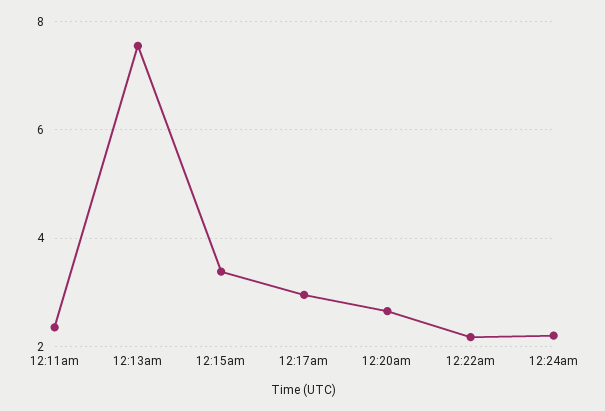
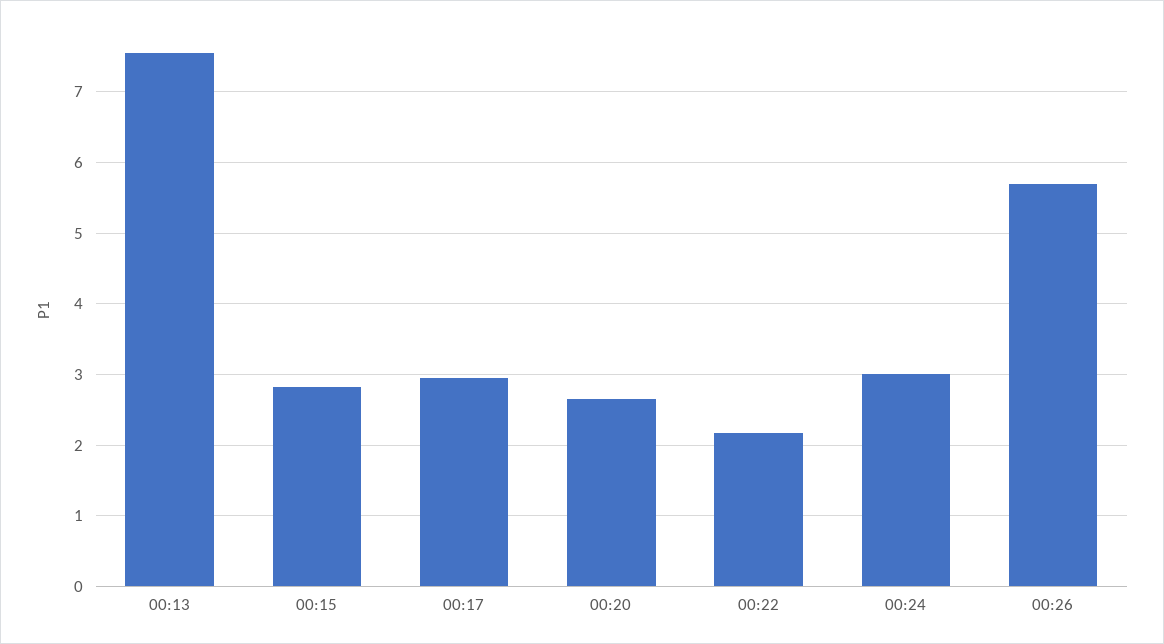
12:11am: 2.4 -> none
12:15am: 3.4 -> 2.8
12:24am: 2.2 -> 3
00:26: none -> 5.7

